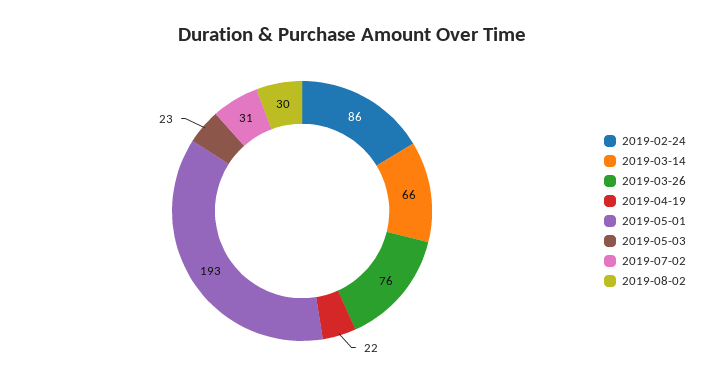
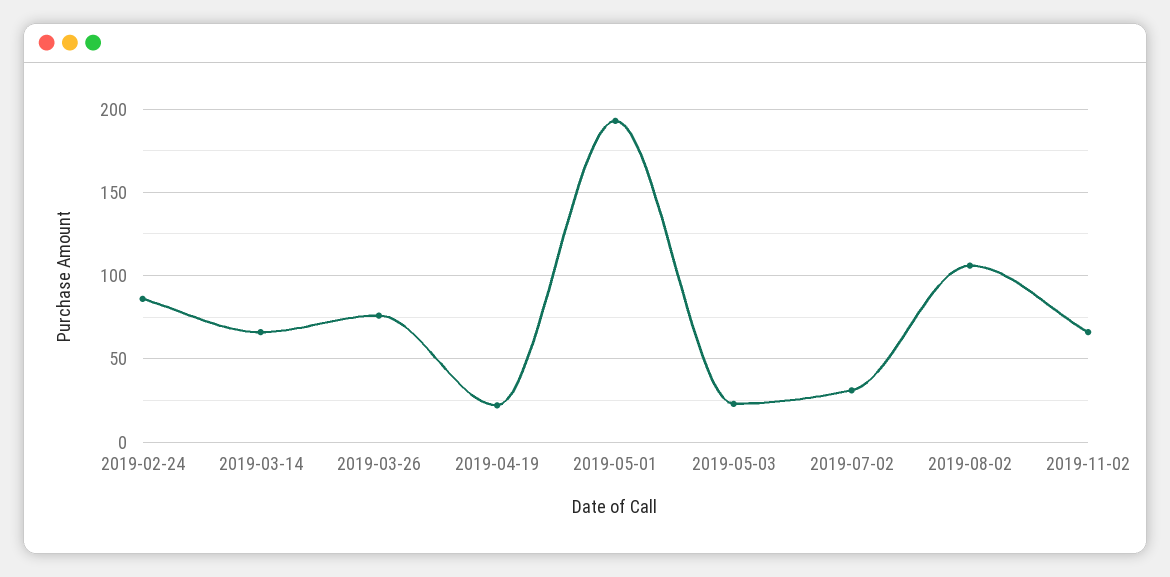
2019-08-02: 30 -> 105
2019-11-02: none -> 65

